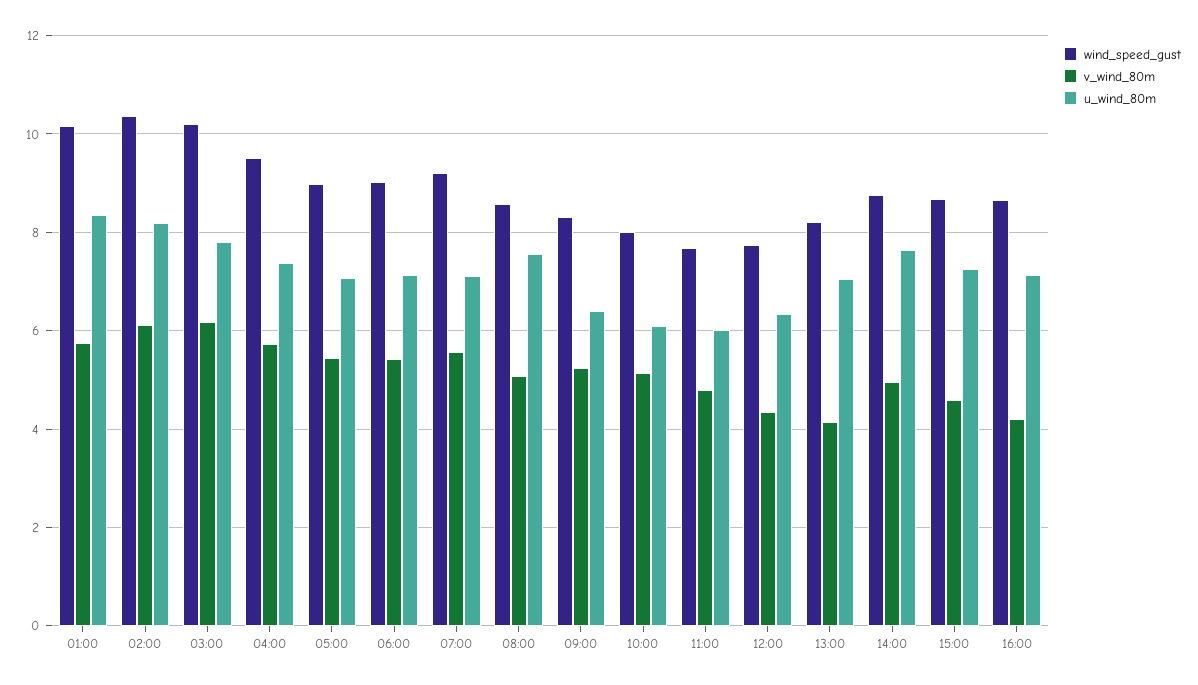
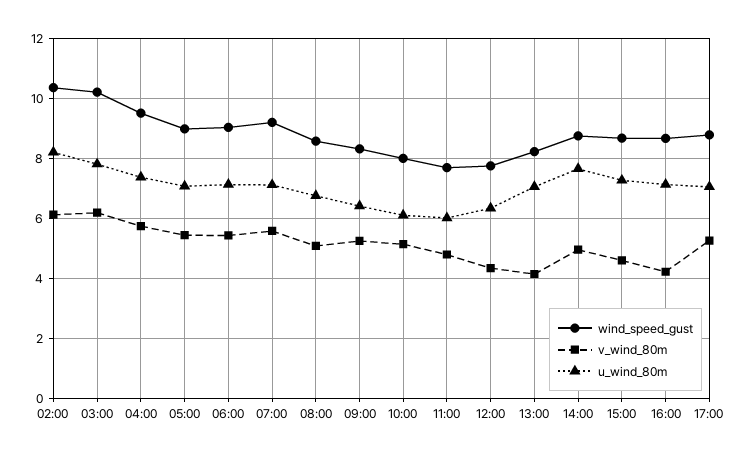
wind_speed_gust, 01:00: 10.2 -> none
v_wind_80m, 01:00: 5.8 -> none
u_wind_80m, 01:00: 8.4 -> none
u_wind_80m, 08:00: 7.6 -> 6.75
wind_speed_gust, 17:00: none -> 8.75
v_wind_80m, 17:00: none -> 5.25
u_wind_80m, 17:00: none -> 7

